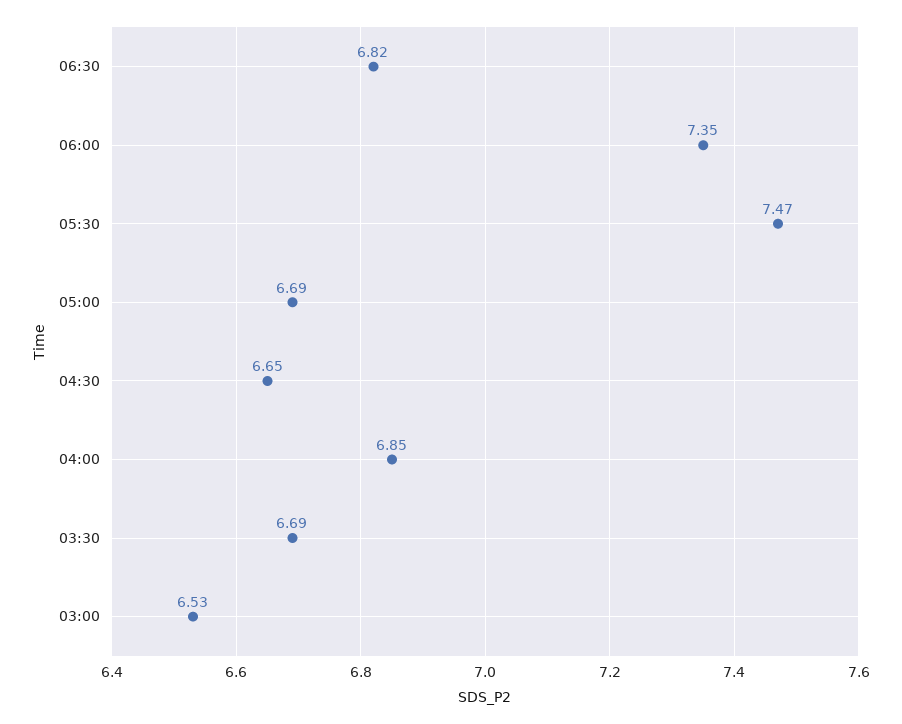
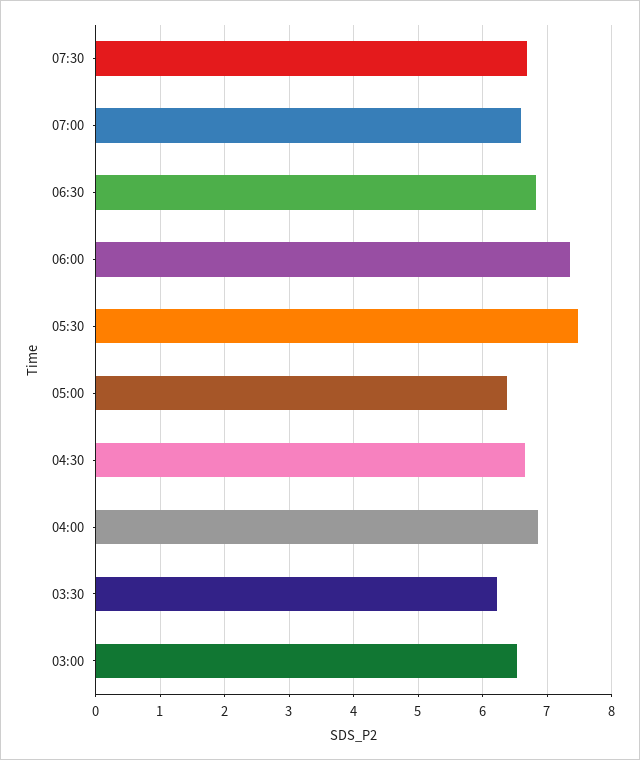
05:00: 6.69 -> 6.4
03:30: 6.69 -> 6.2
07:30: none -> 6.7
07:00: none -> 6.6

